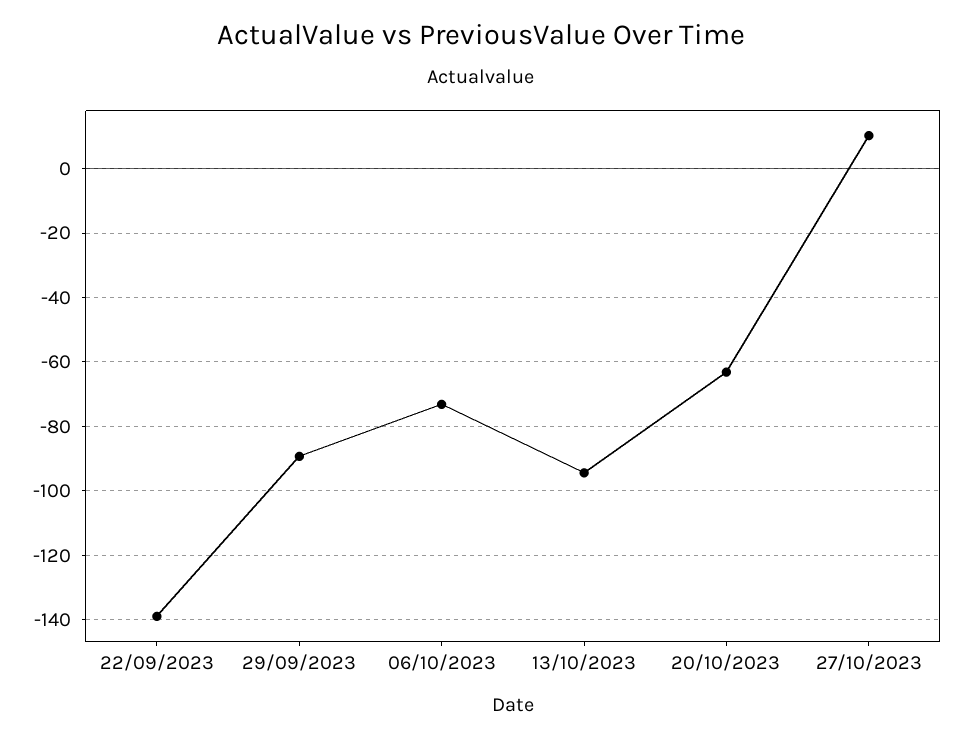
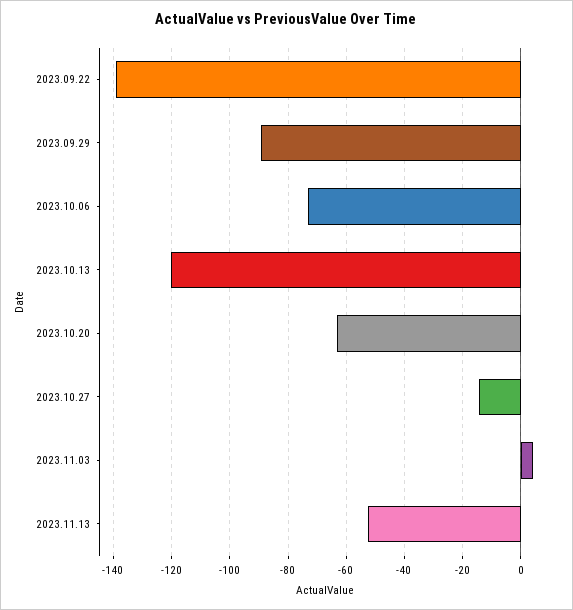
13/10/2023: -94 -> -120
27/10/2023: 10 -> -15
2023.11.03: none -> 5
2023.11.13: none -> -52.5

